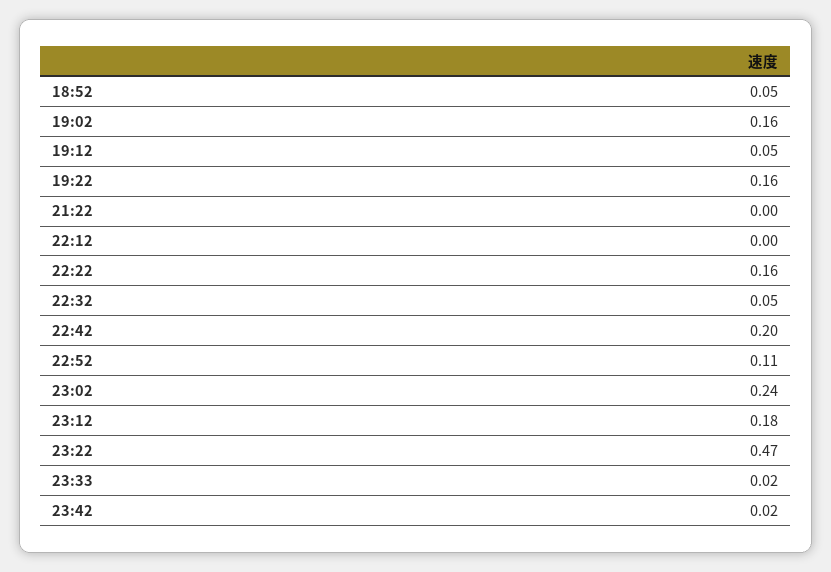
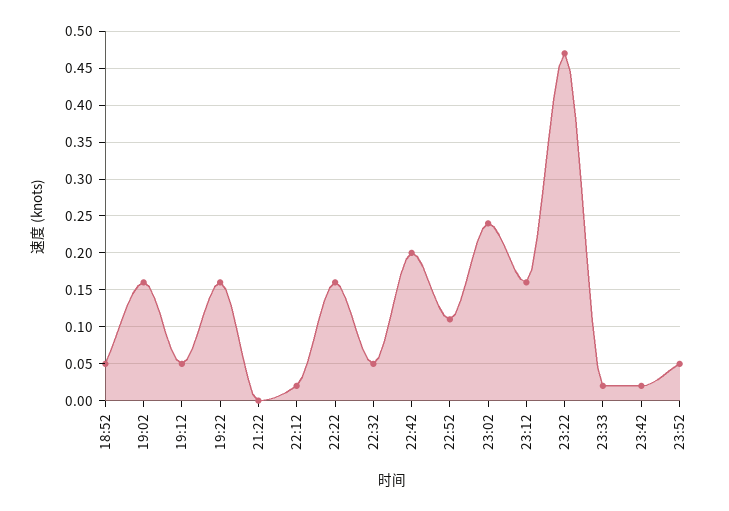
22:12: 0 -> 0.02
23:12: 0.18 -> 0.16
23:52: none -> 0.05

